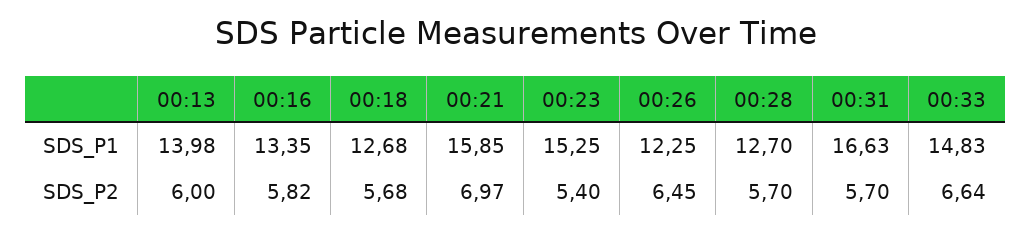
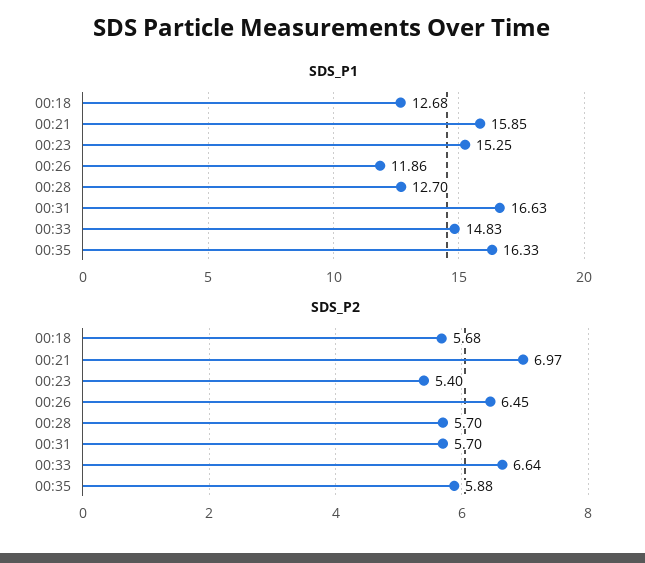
SDS_P1, 00:13: 13.98 -> none
SDS_P1, 00:16: 13.35 -> none
SDS_P1, 00:26: 12.25 -> 11.86
SDS_P2, 00:13: 6 -> none
SDS_P2, 00:16: 5.82 -> none
SDS_P1, 00:35: none -> 16.33
SDS_P2, 00:35: none -> 5.88

